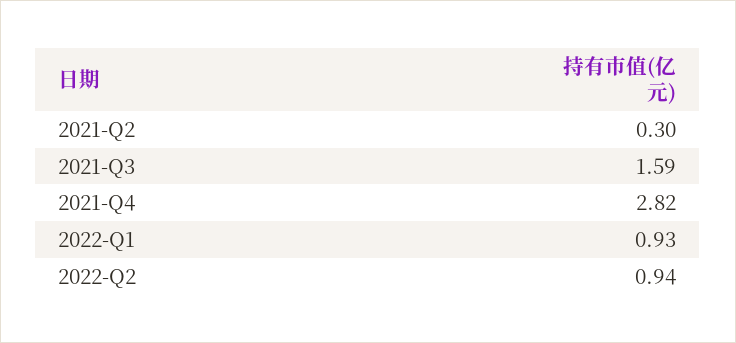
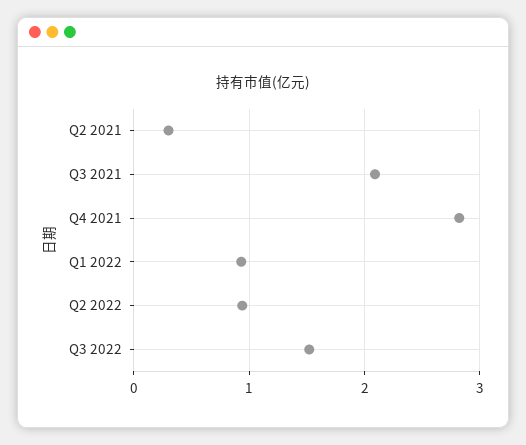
2021-Q3: 1.59 -> 2.1
Q3 2022: none -> 1.5

